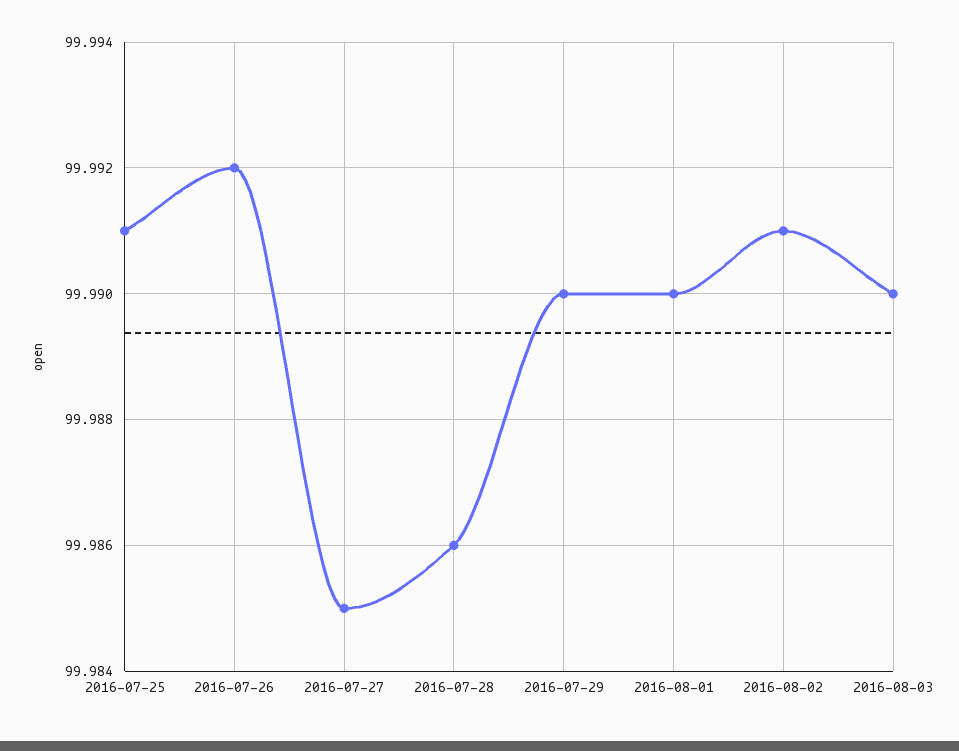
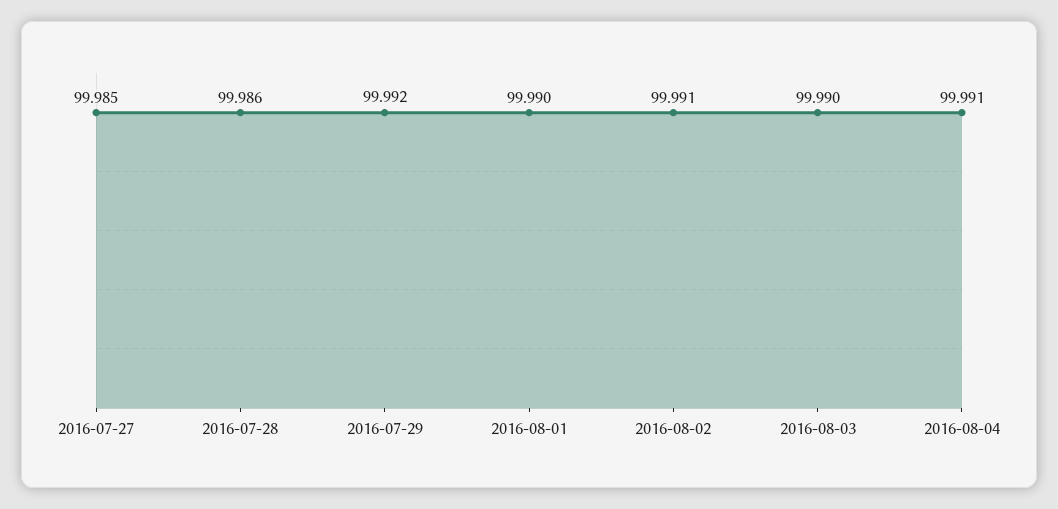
2016-07-25: 99.991 -> none
2016-07-26: 99.992 -> none
2016-07-29: 99.99 -> 99.992
2016-08-04: none -> 99.991

